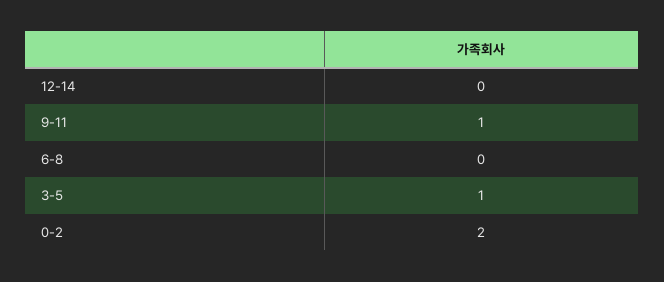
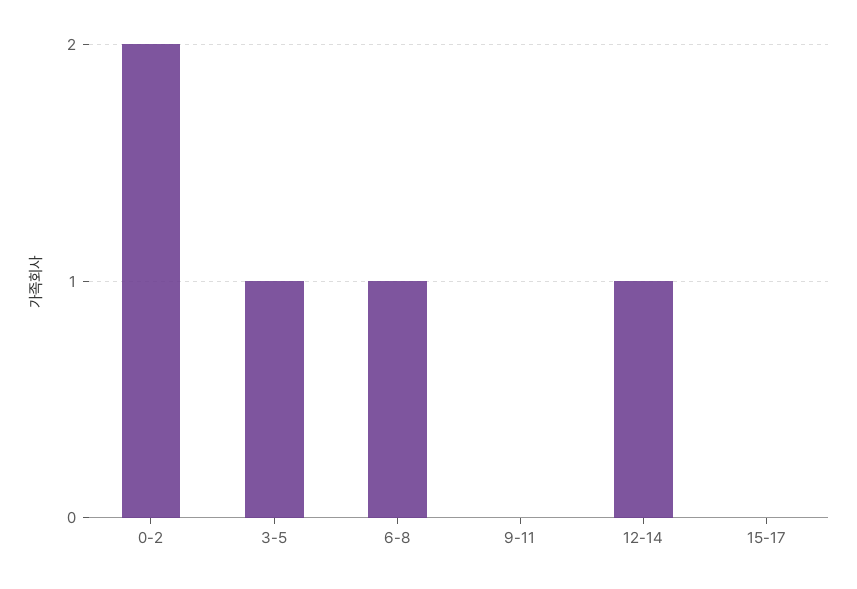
12-14: 0 -> 1
9-11: 1 -> 0
6-8: 0 -> 1
15-17: none -> 0

